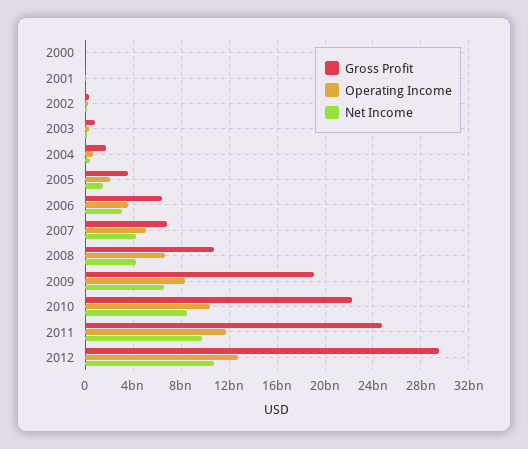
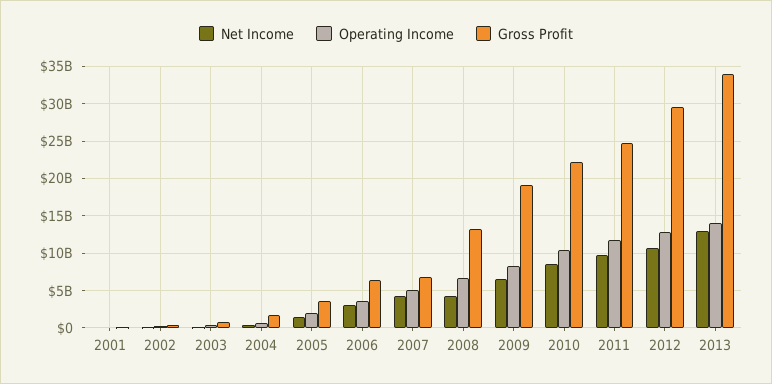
Gross Profit, 2000: 0 -> none
Operating Income, 2000: 0 -> none
Net Income, 2000: 0 -> none
Gross Profit, 2008: 11000000000 -> 13000000000
Net Income, 2013: none -> 13000000000
Operating Income, 2013: none -> 14000000000
Gross Profit, 2013: none -> 34000000000

